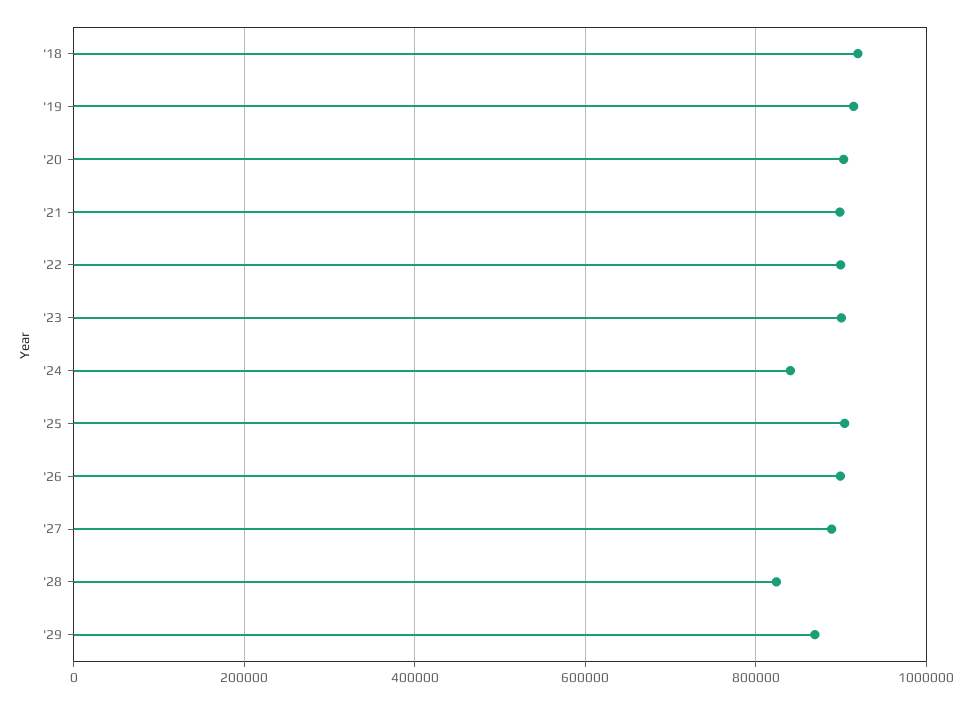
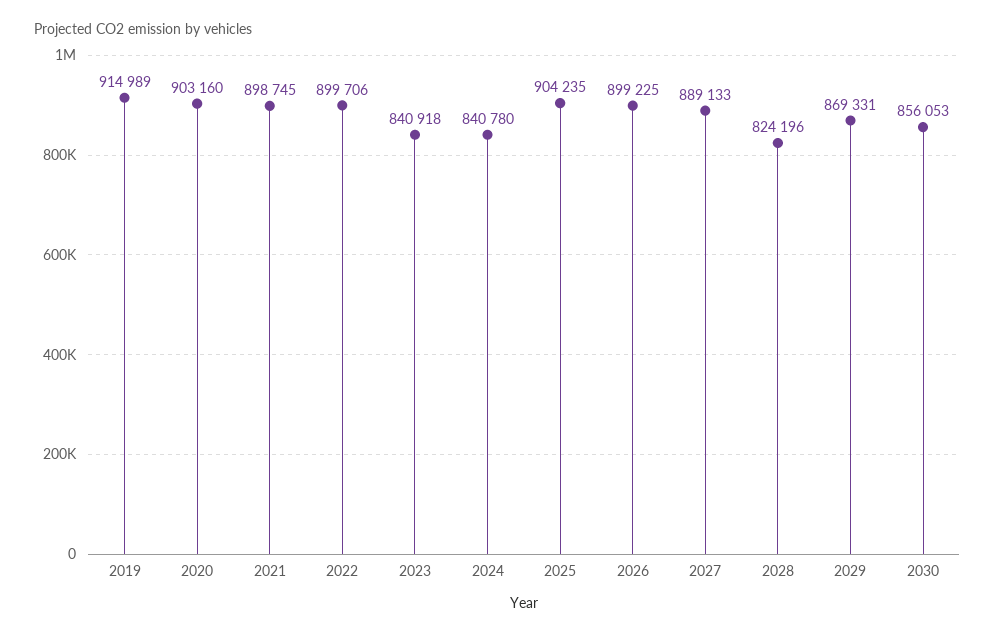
'18: 920000 -> none
'23: 900000 -> 840918
2030: none -> 856053

